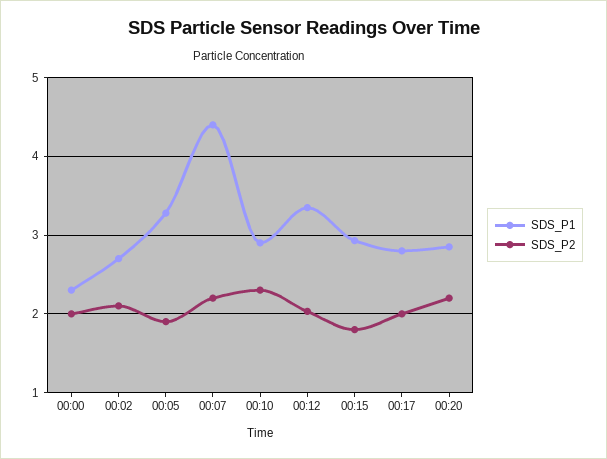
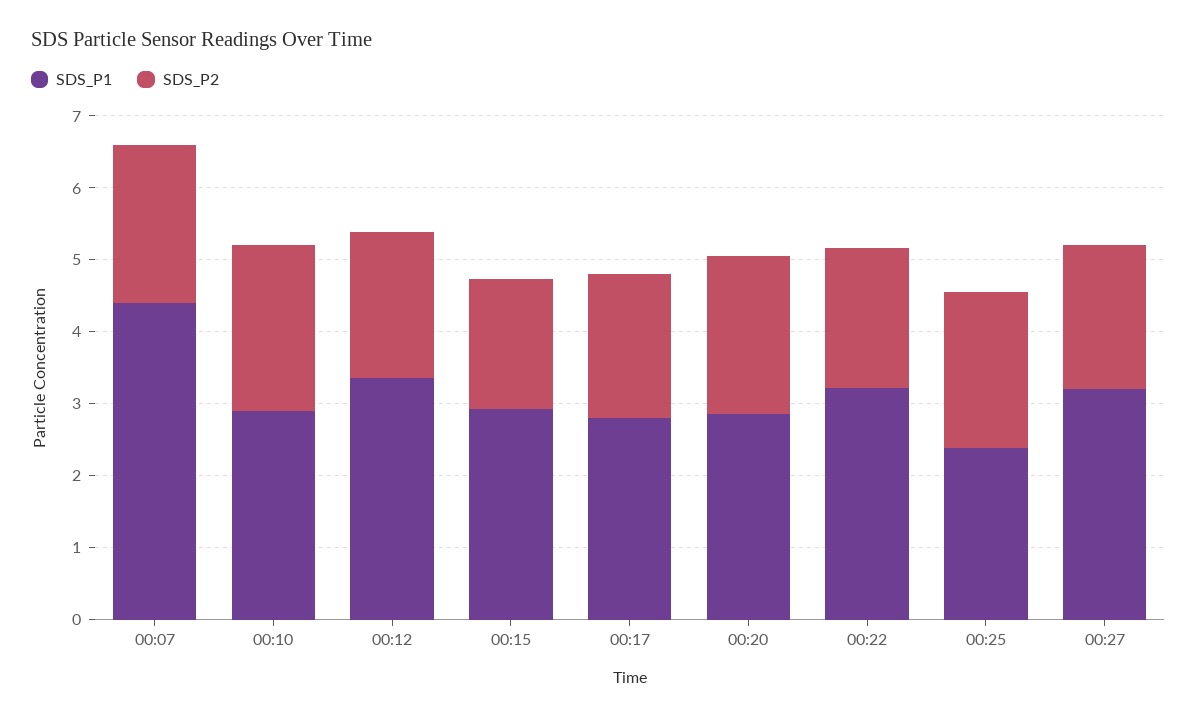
SDS_P1, 00:00: 2.3 -> none
SDS_P2, 00:00: 2 -> none
SDS_P1, 00:02: 2.7 -> none
SDS_P2, 00:02: 2.1 -> none
SDS_P1, 00:05: 3.3 -> none
SDS_P2, 00:05: 1.9 -> none
SDS_P1, 00:22: none -> 3.2
SDS_P2, 00:22: none -> 2
SDS_P1, 00:25: none -> 2.4
SDS_P2, 00:25: none -> 2.2
SDS_P1, 00:27: none -> 3.2
SDS_P2, 00:27: none -> 2

